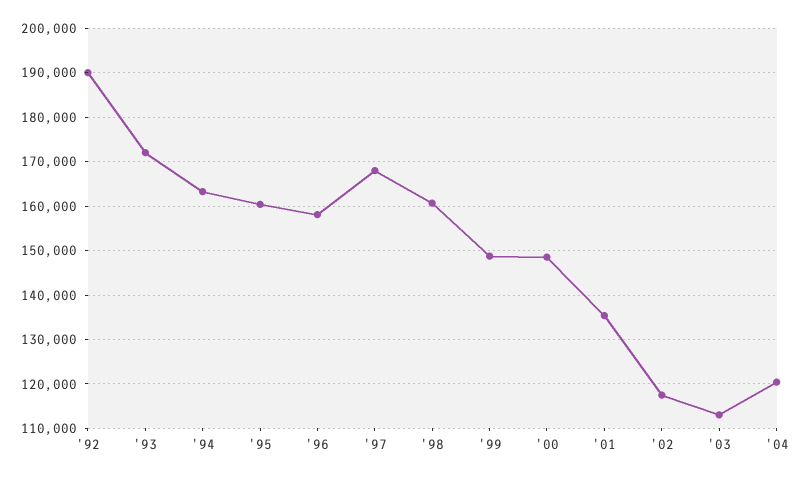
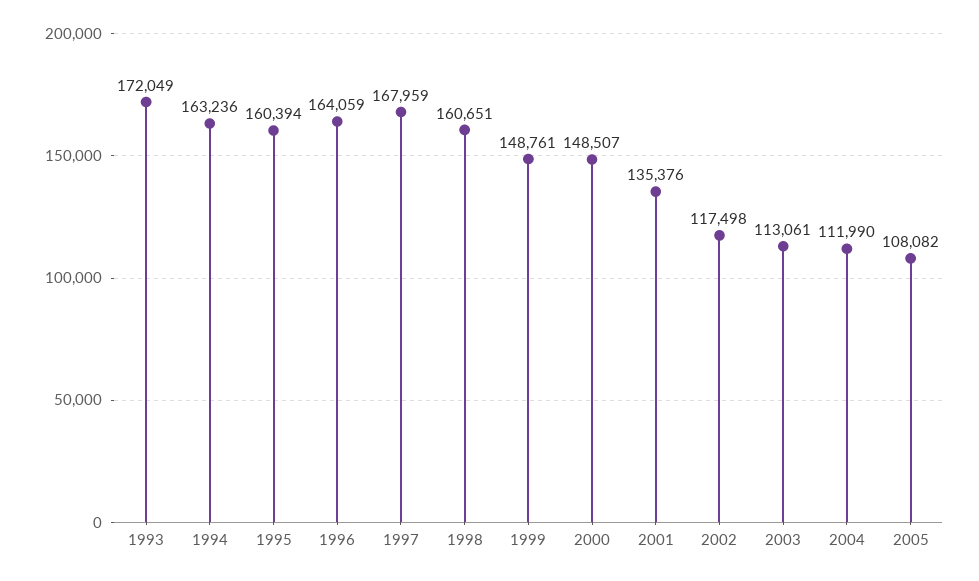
'92: 190000 -> none
'96: 158000 -> 164059
'04: 120000 -> 111990
2005: none -> 108082

